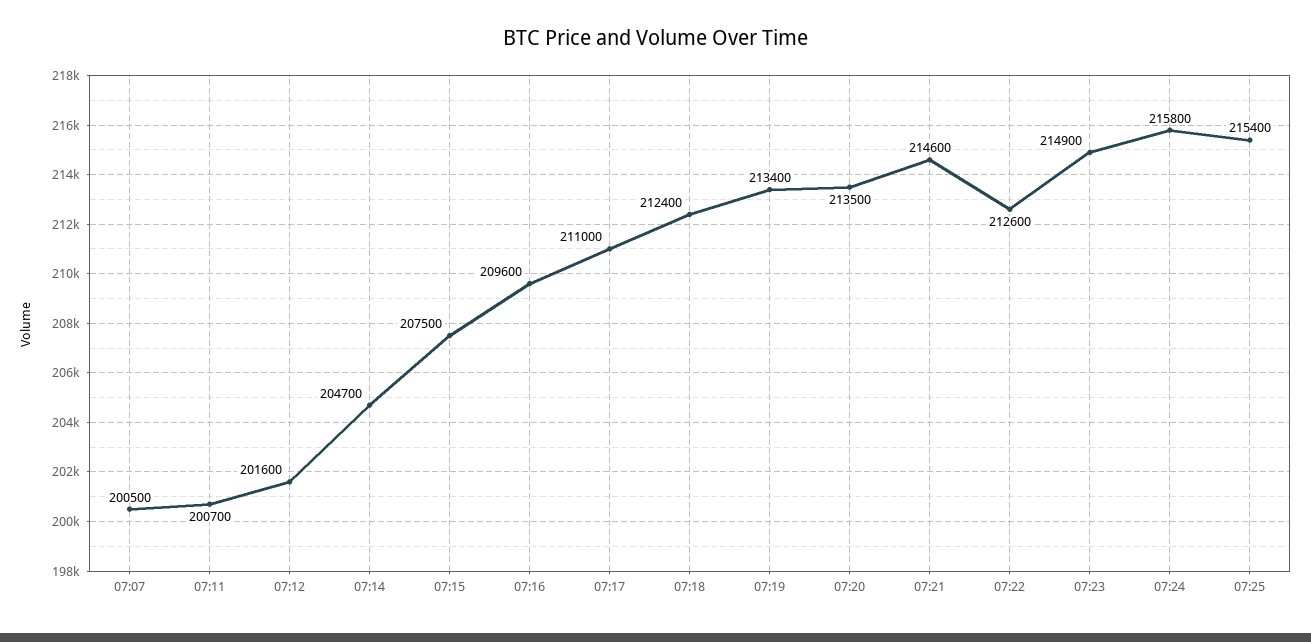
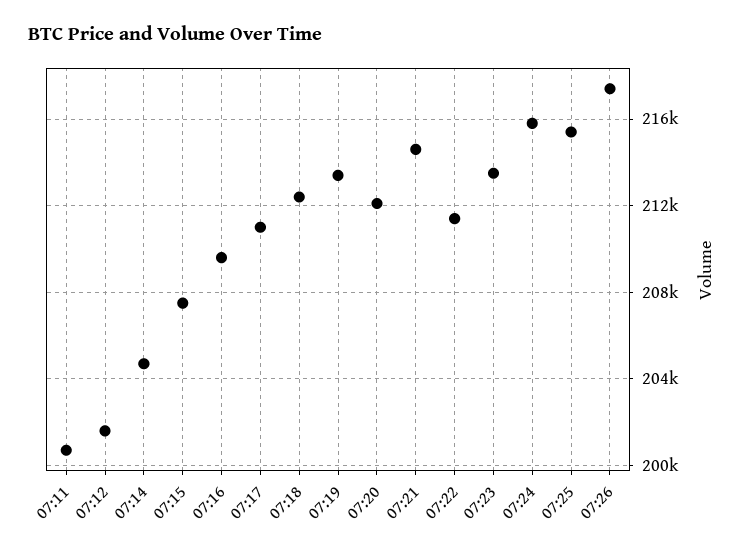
07:07: 200500 -> none
07:20: 213500 -> 212000
07:22: 212600 -> 211500
07:23: 214900 -> 213500
07:26: none -> 217500

